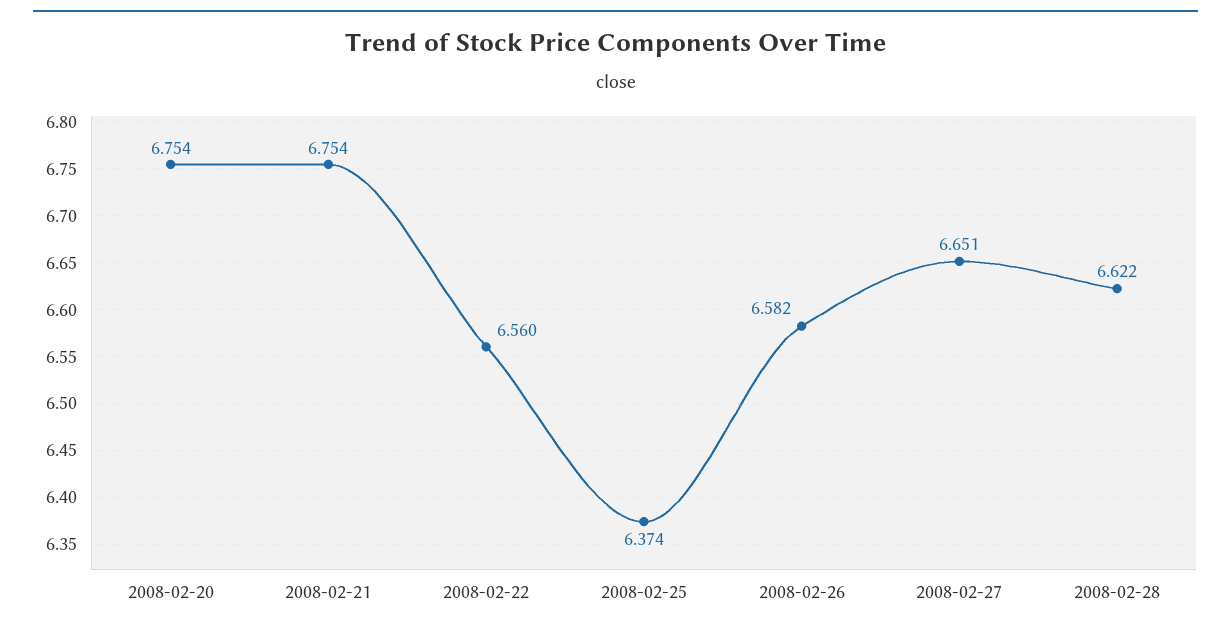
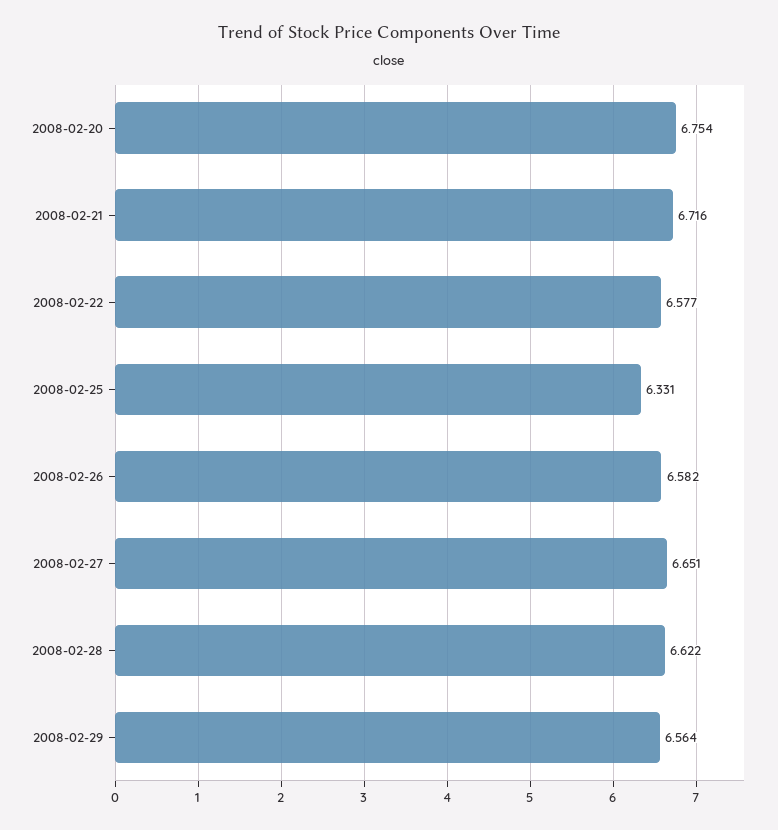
2008-02-21: 6.754 -> 6.716
2008-02-22: 6.56 -> 6.577
2008-02-25: 6.374 -> 6.331
2008-02-29: none -> 6.564

